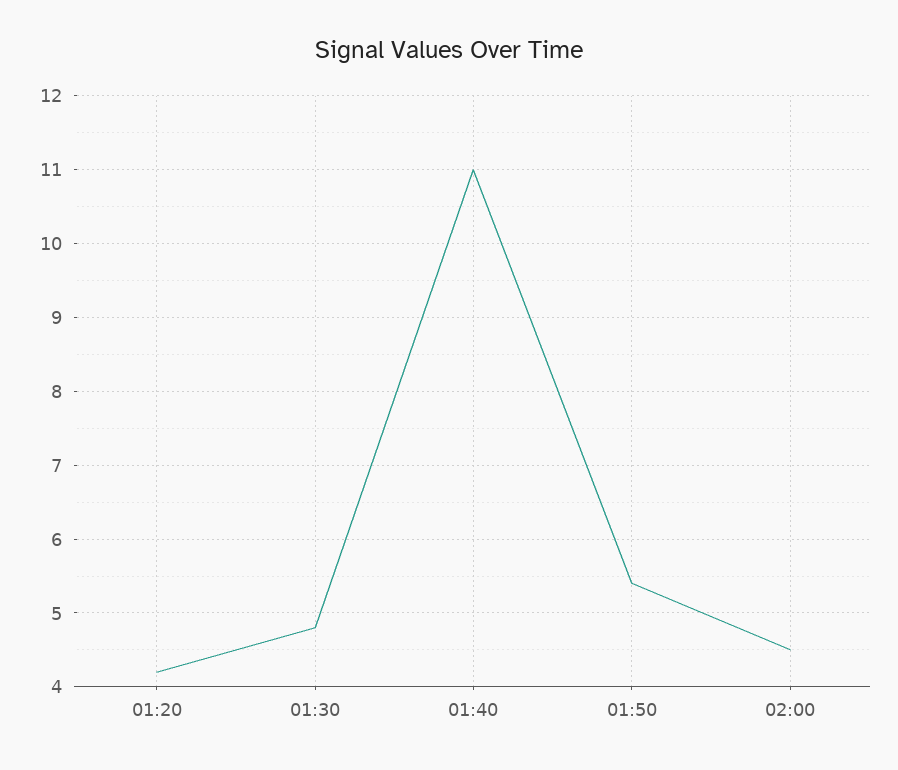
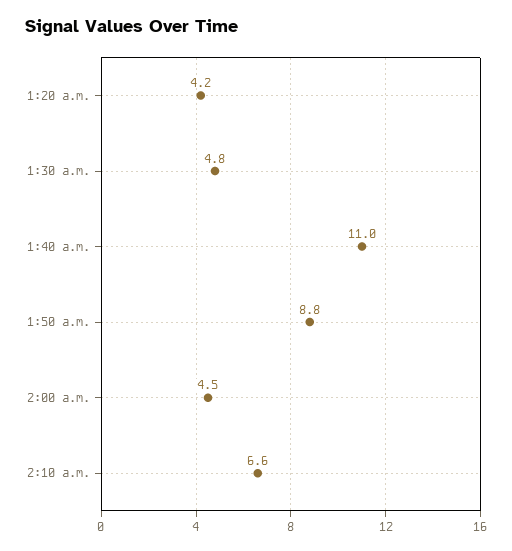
01:50: 5.4 -> 8.8
2:10 a.m.: none -> 6.6

